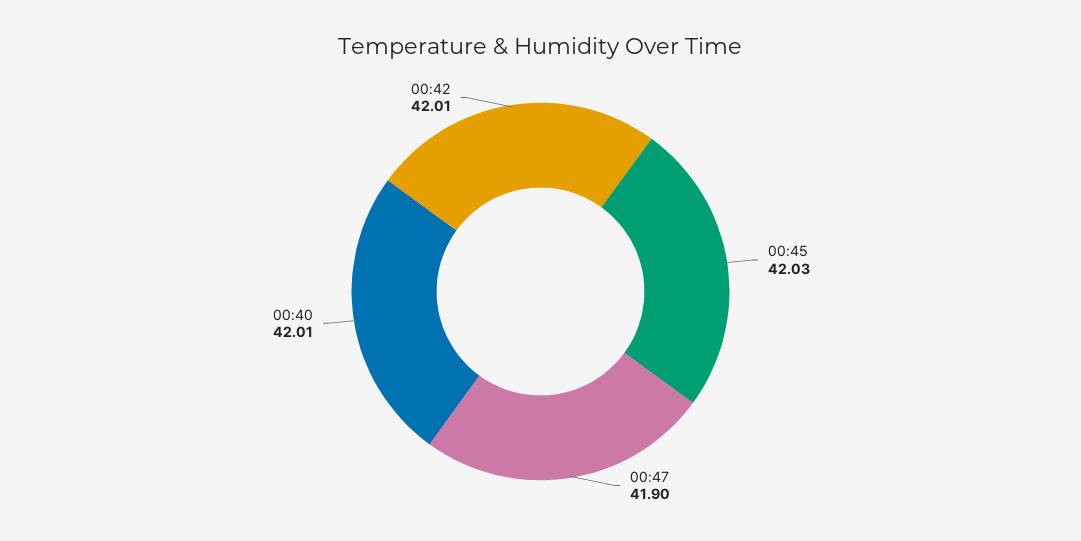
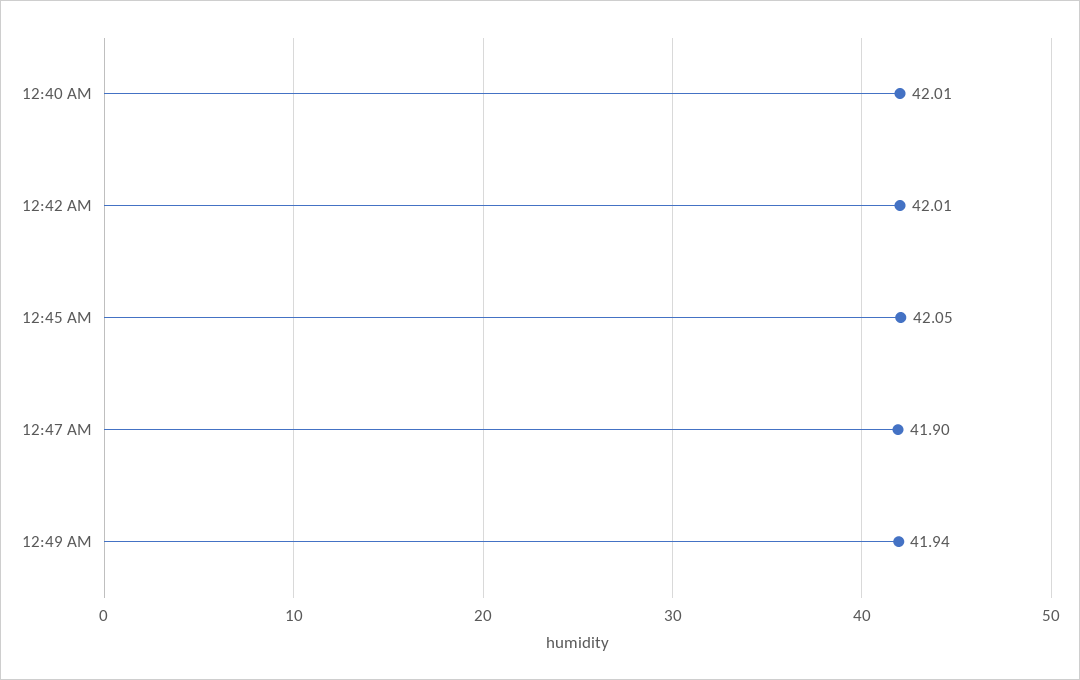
00:45: 42.03 -> 42.05
12:49 AM: none -> 41.94

